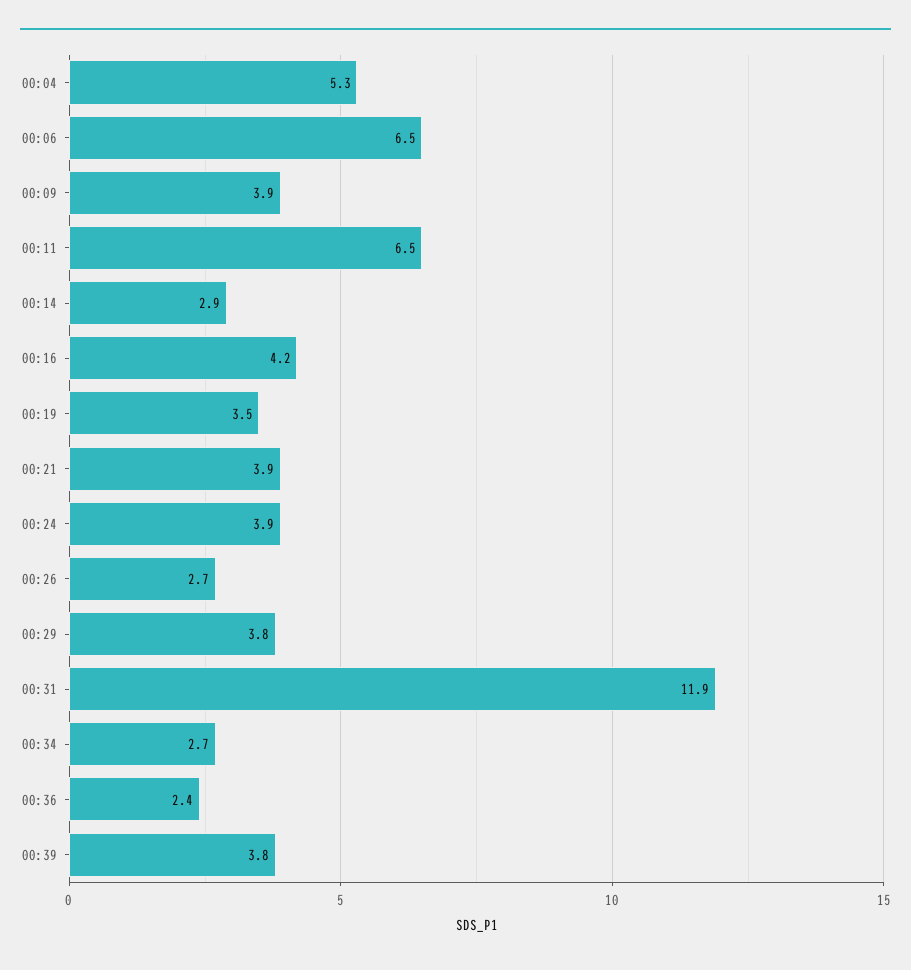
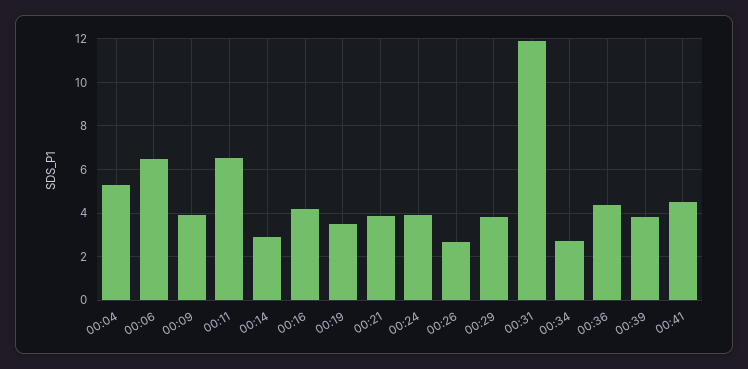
00:36: 2.4 -> 4.5
00:41: none -> 4.5

